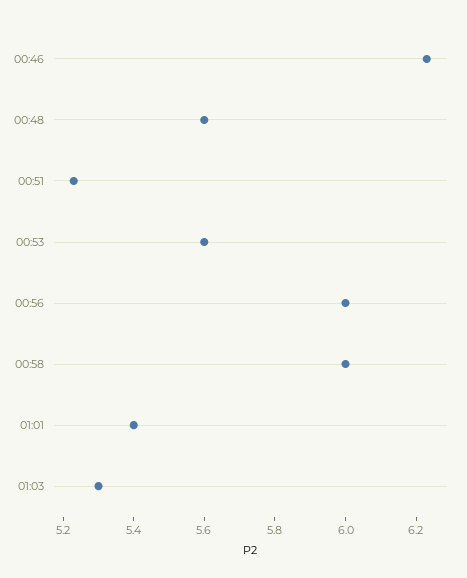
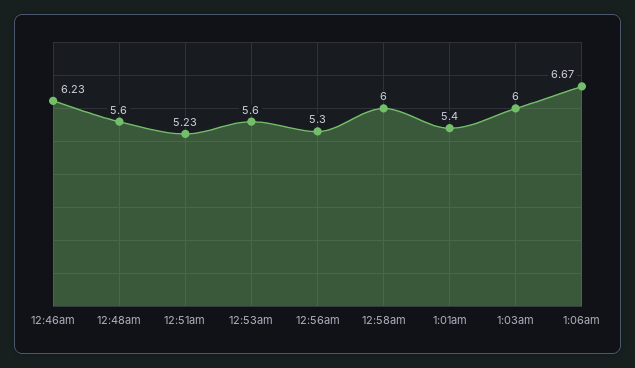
00:56: 6 -> 5.3
01:03: 5.3 -> 6
1:06am: none -> 6.67

